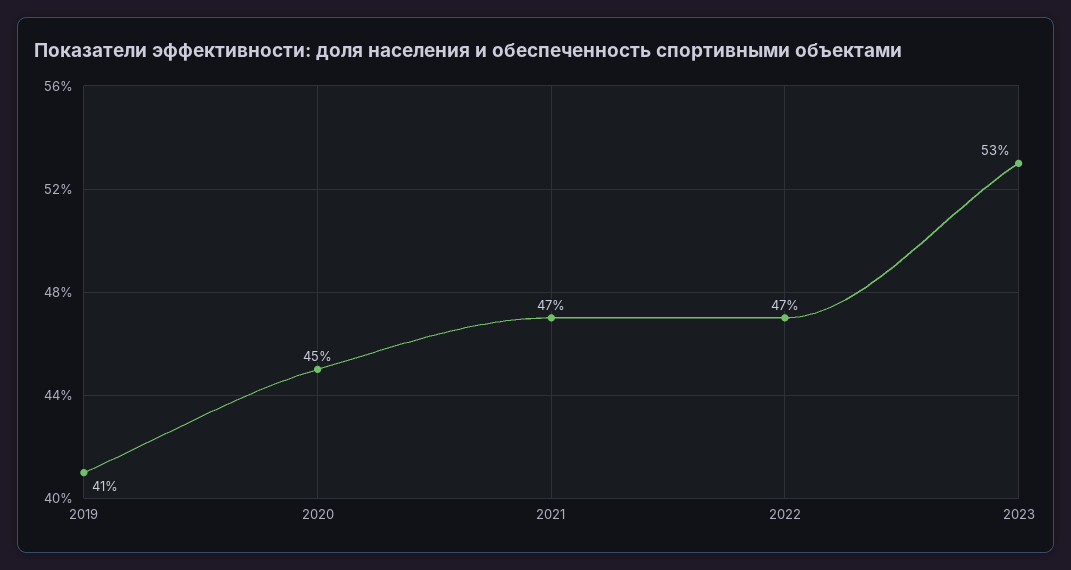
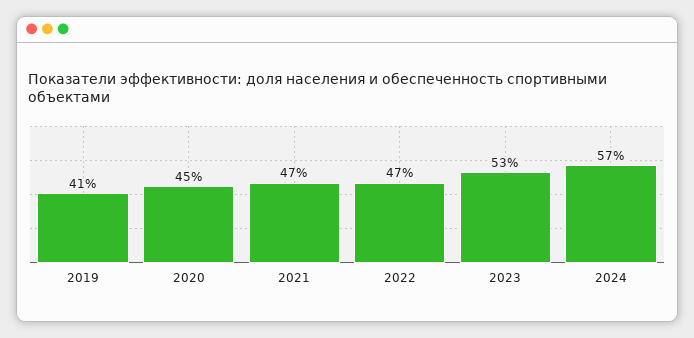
2024: none -> 57

